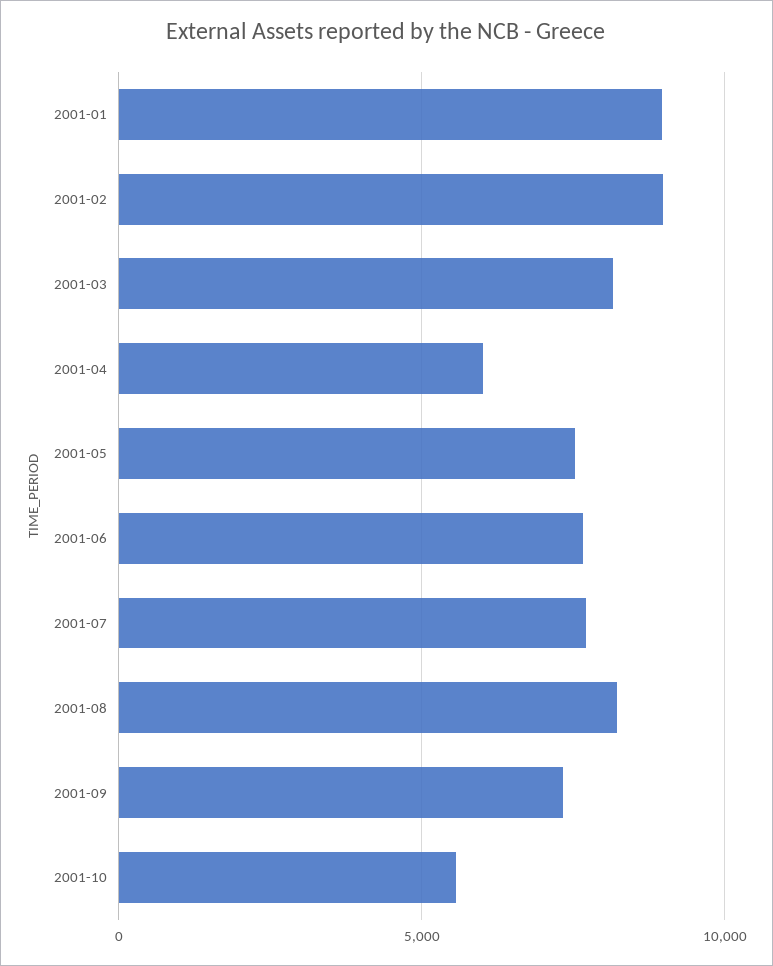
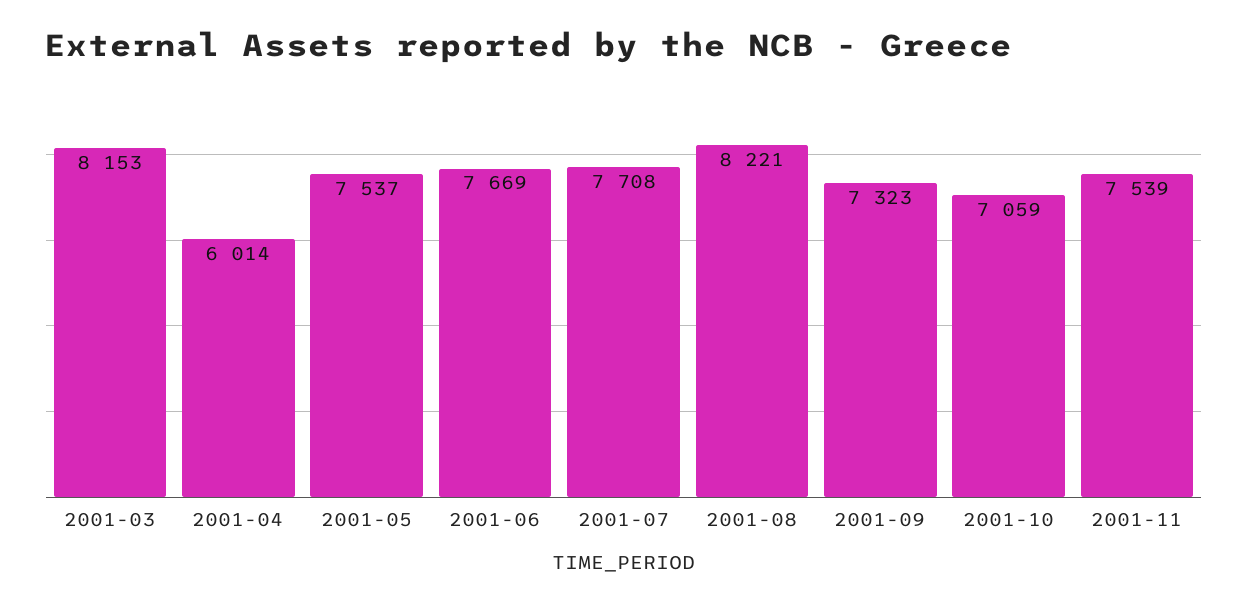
2001-01: 9000 -> none
2001-02: 9000 -> none
2001-10: 5500 -> 7059
2001-11: none -> 7539

